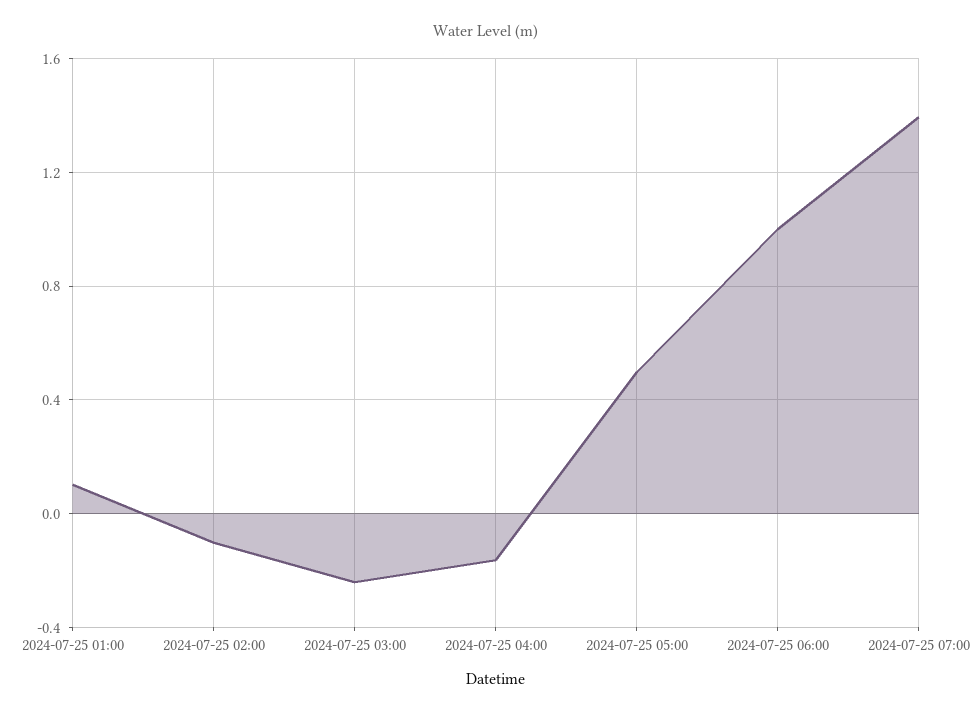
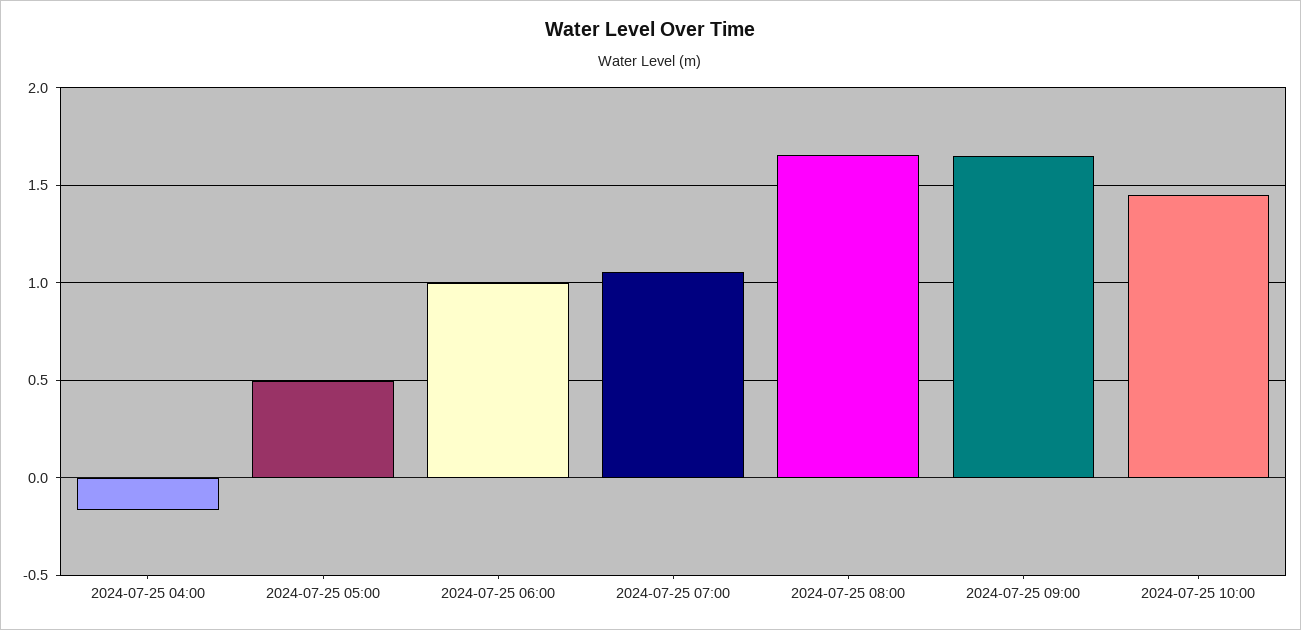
2024-07-25 01:00: 0.1 -> none
2024-07-25 02:00: -0.1 -> none
2024-07-25 03:00: -0.25 -> none
2024-07-25 07:00: 1.4 -> 1.05
2024-07-25 08:00: none -> 1.65
2024-07-25 09:00: none -> 1.65
2024-07-25 10:00: none -> 1.45

